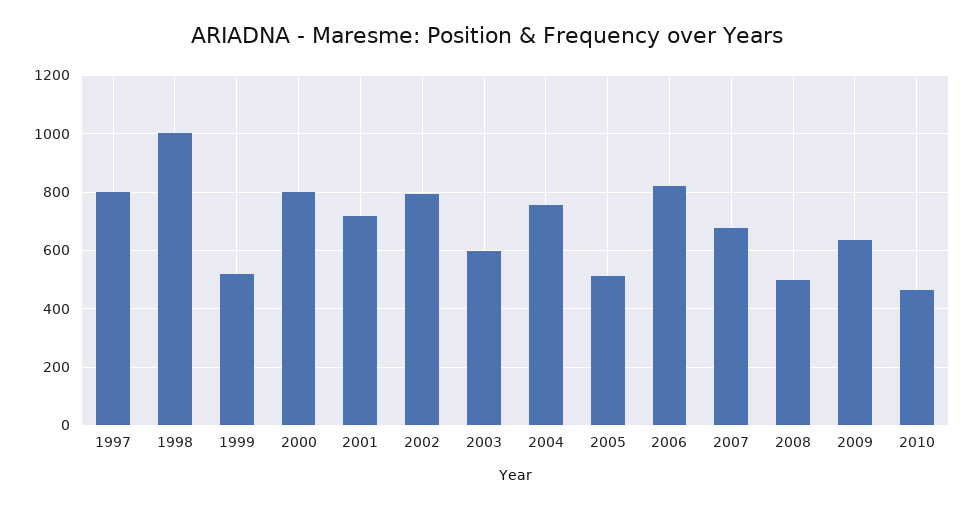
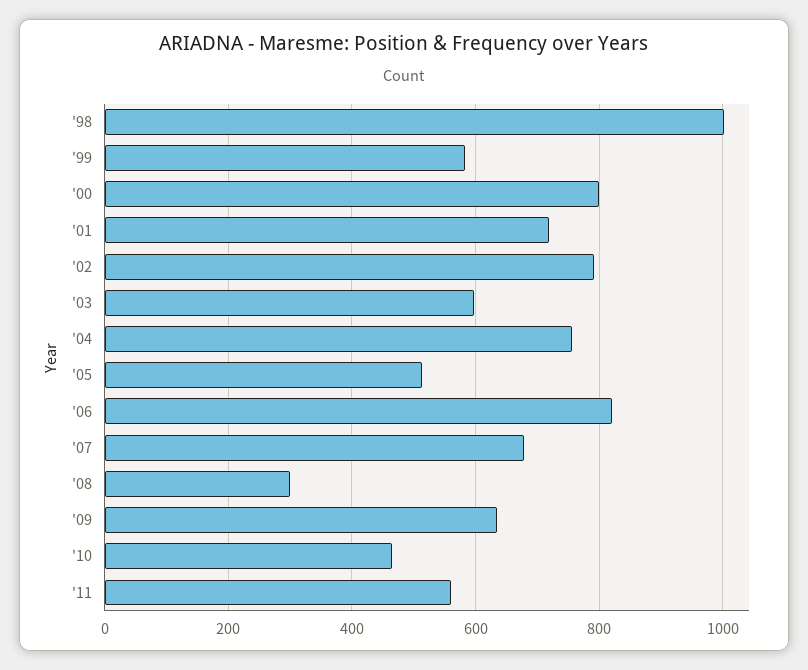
1997: 800 -> none
1999: 525 -> 580
2008: 500 -> 300
'11: none -> 560

